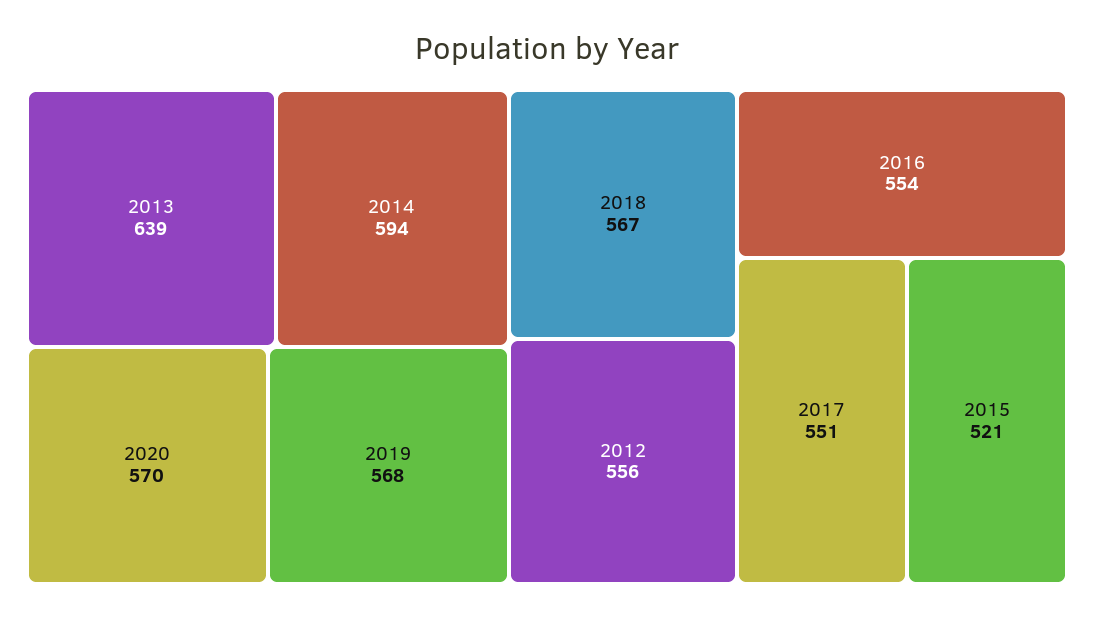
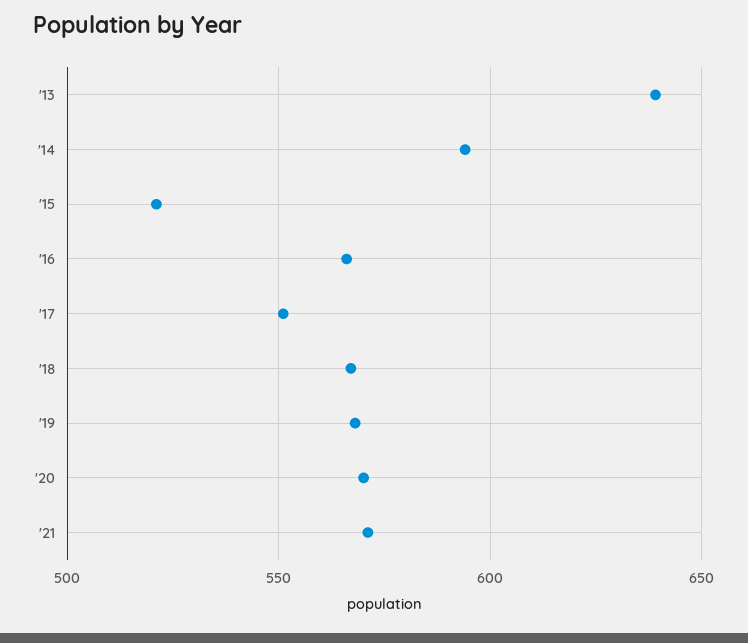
2012: 556 -> none
2016: 554 -> 565
'21: none -> 570

